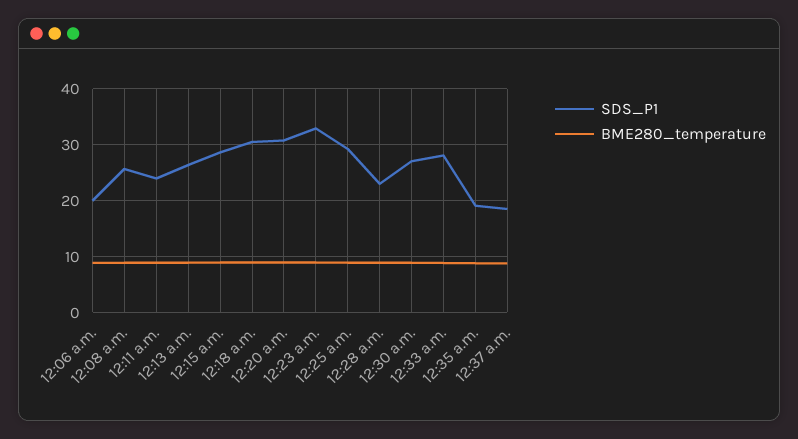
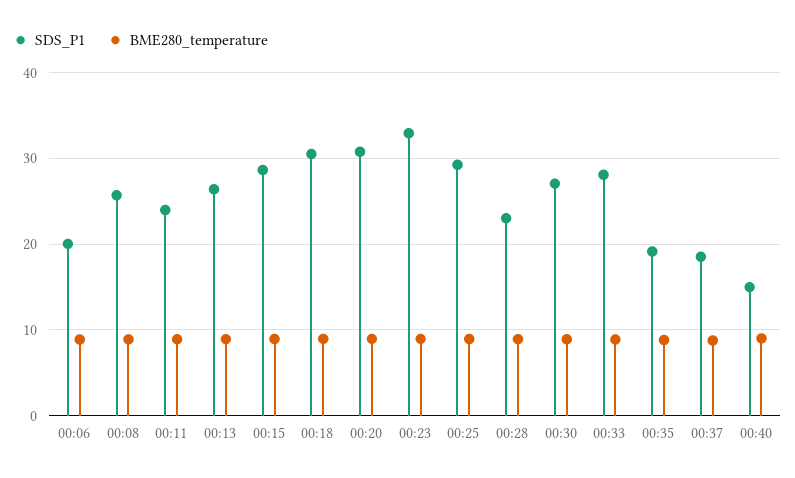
SDS_P1, 00:40: none -> 15
BME280_temperature, 00:40: none -> 9

